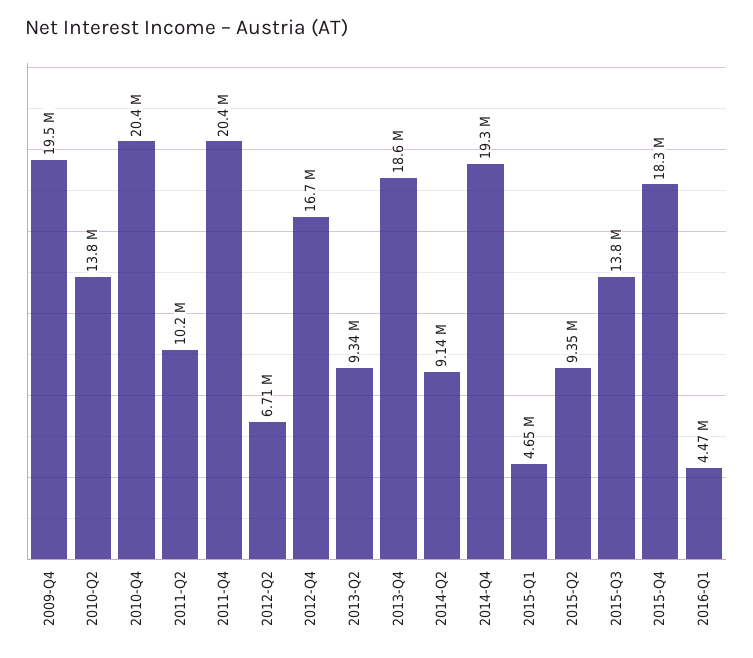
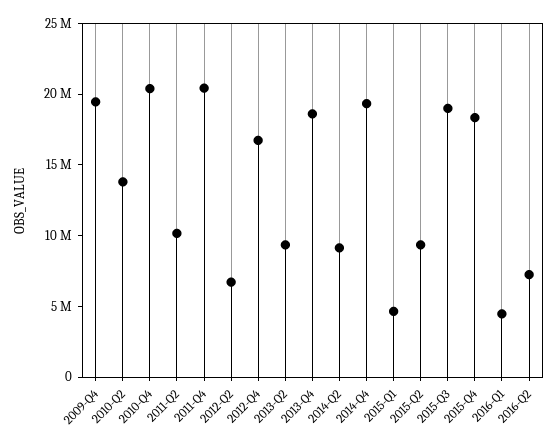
2015-Q3: 13800000 -> 19000000
2016-Q2: none -> 7000000

